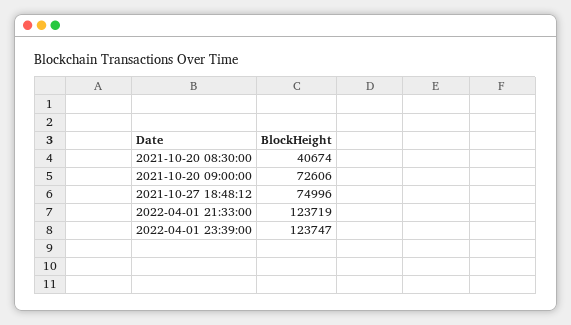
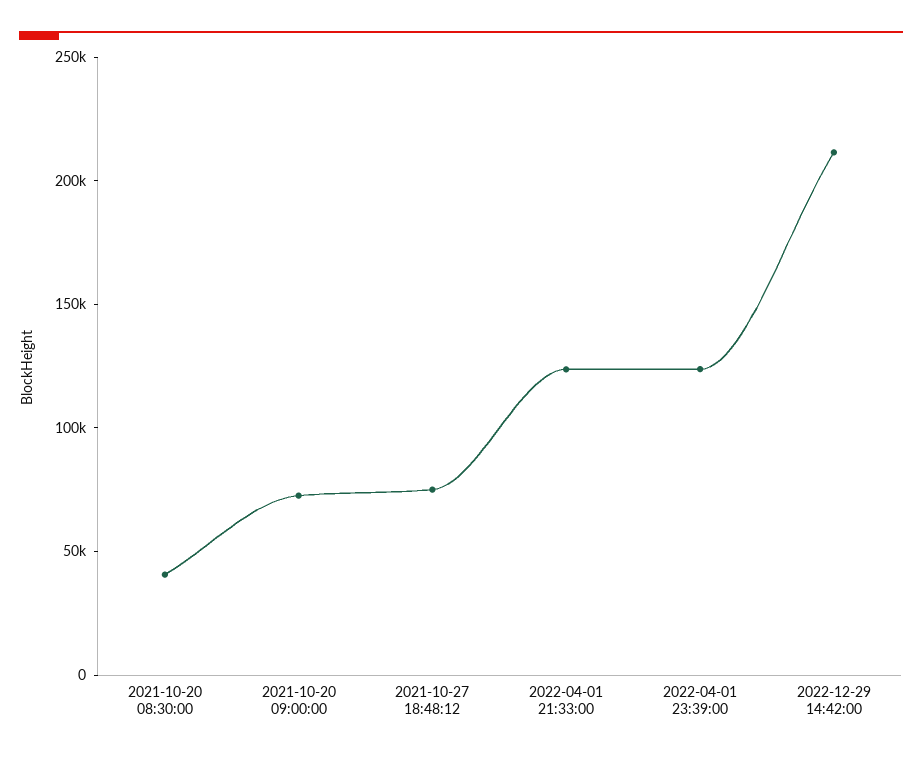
2022-12-29 14:42:00: none -> 210000

